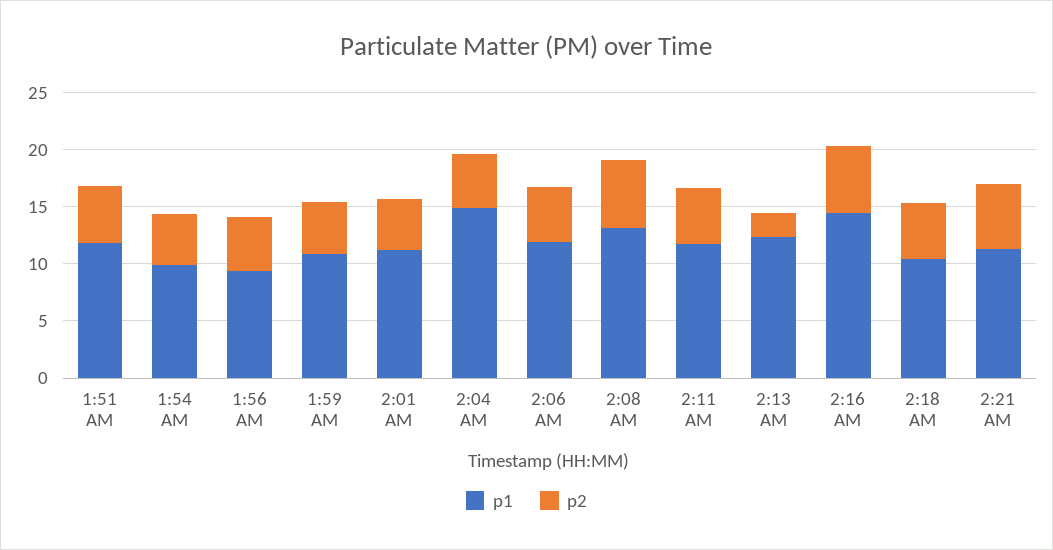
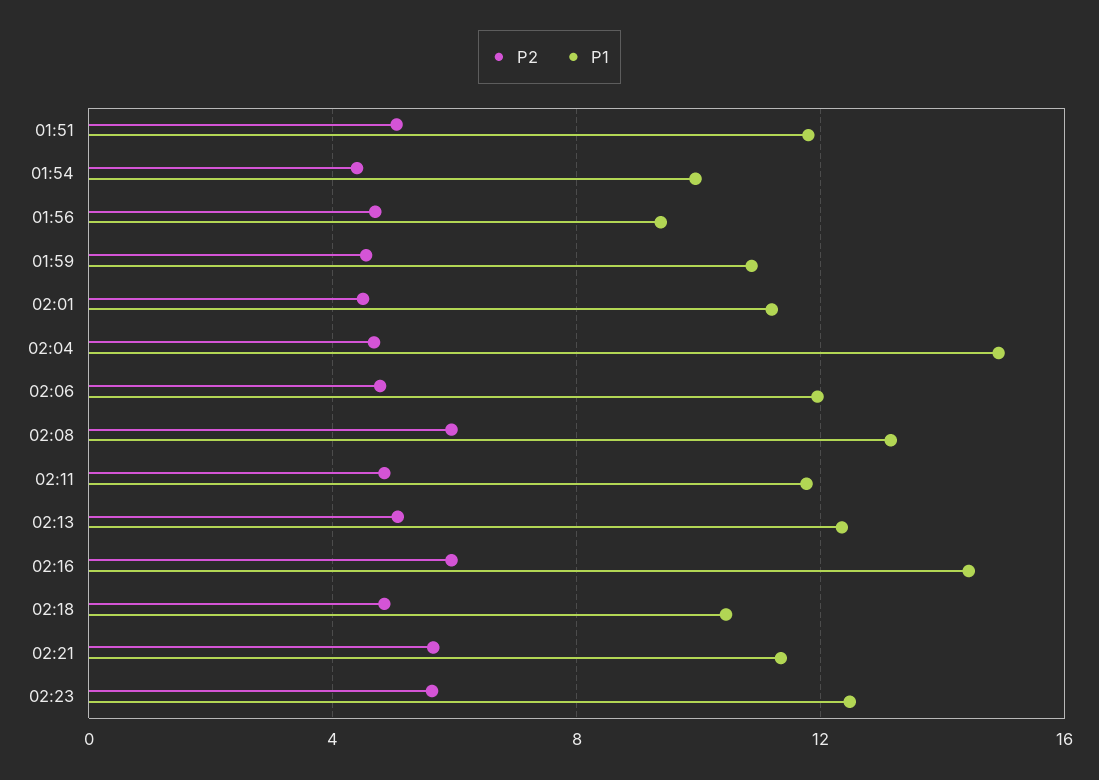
p2, 2:13 AM: 2 -> 5
p2, 02:23: none -> 5.5
p1, 02:23: none -> 12.5

